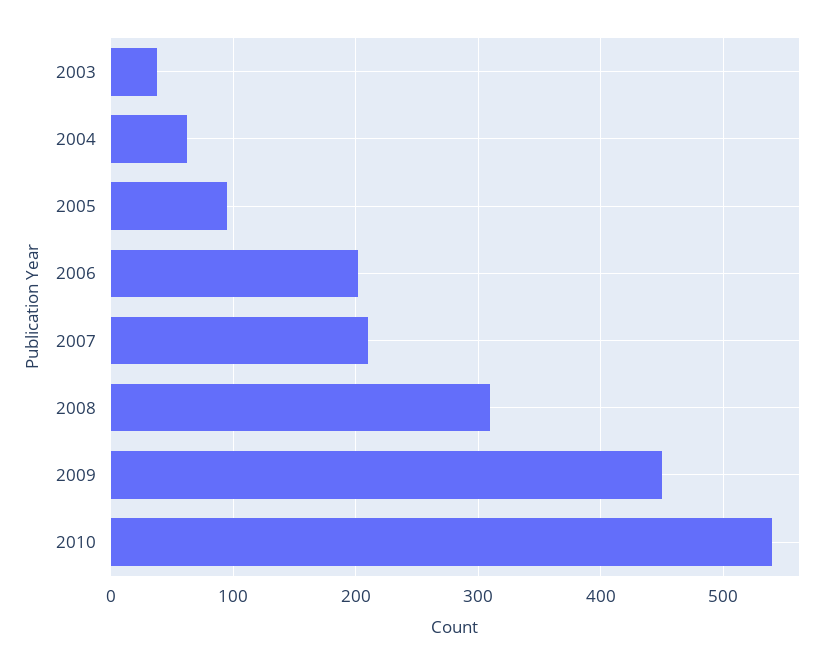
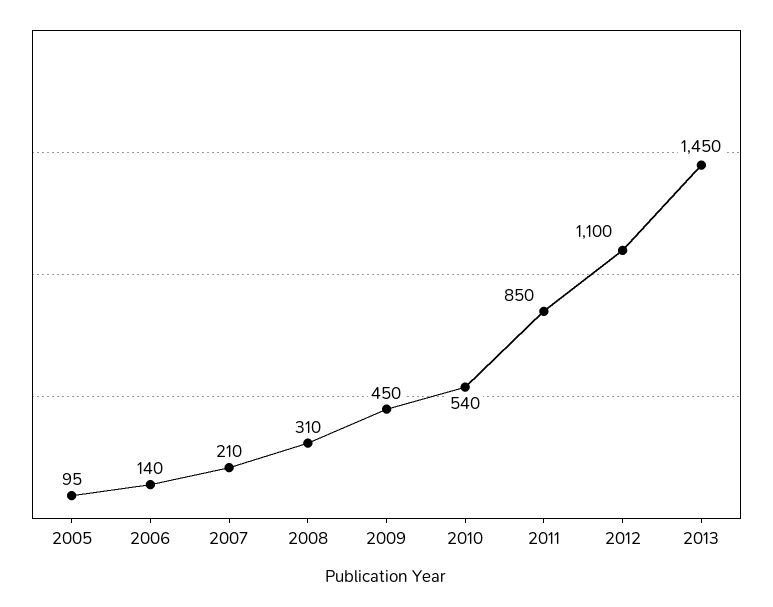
2003: 40 -> none
2004: 60 -> none
2006: 200 -> 140
2011: none -> 850
2012: none -> 1100
2013: none -> 1450

